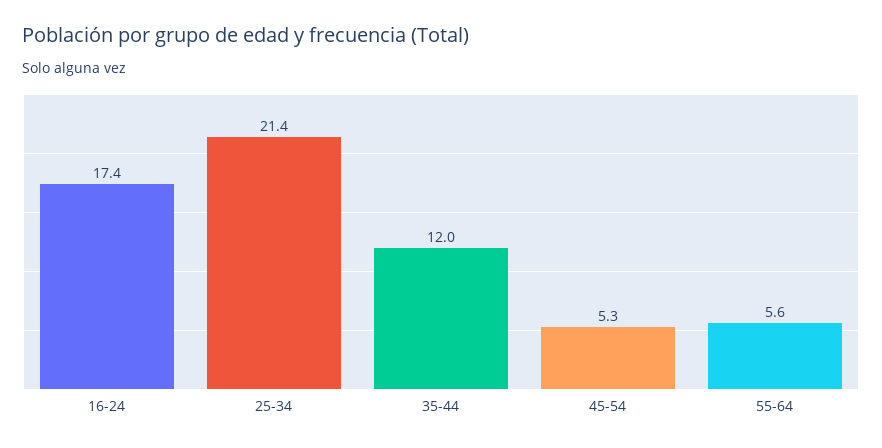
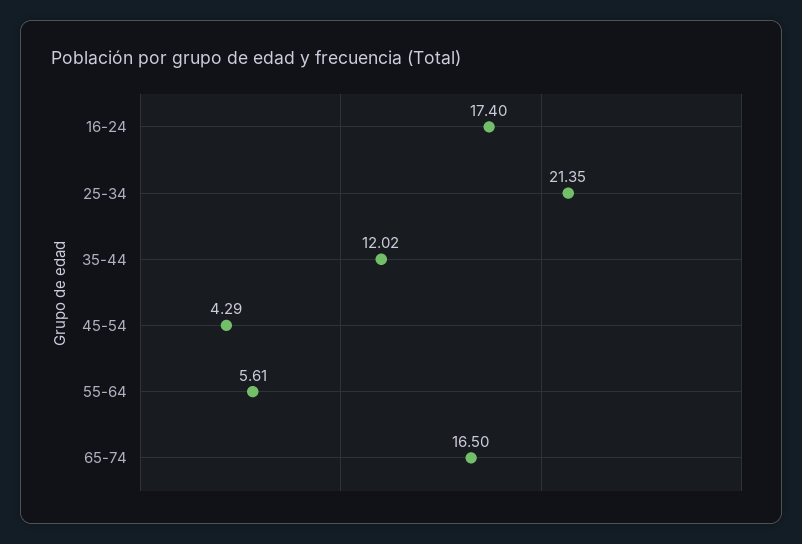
45-54: 5.3 -> 4.29
65-74: none -> 16.5

